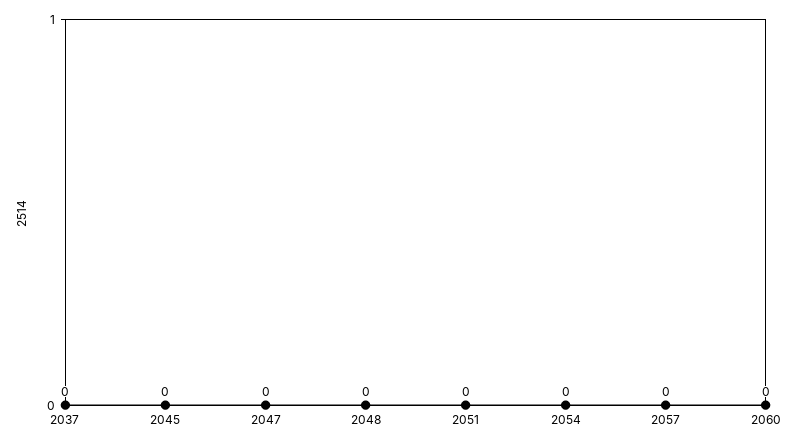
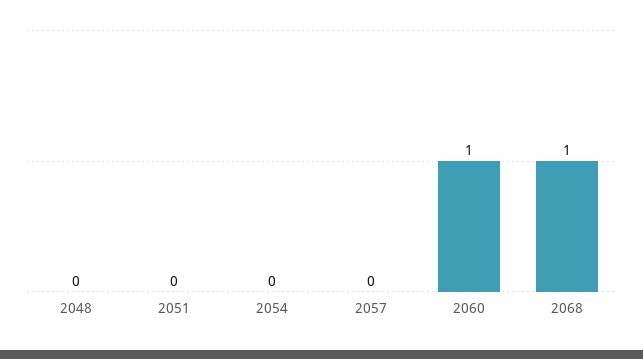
2037: 0 -> none
2045: 0 -> none
2047: 0 -> none
2060: 0 -> 1
2068: none -> 1

